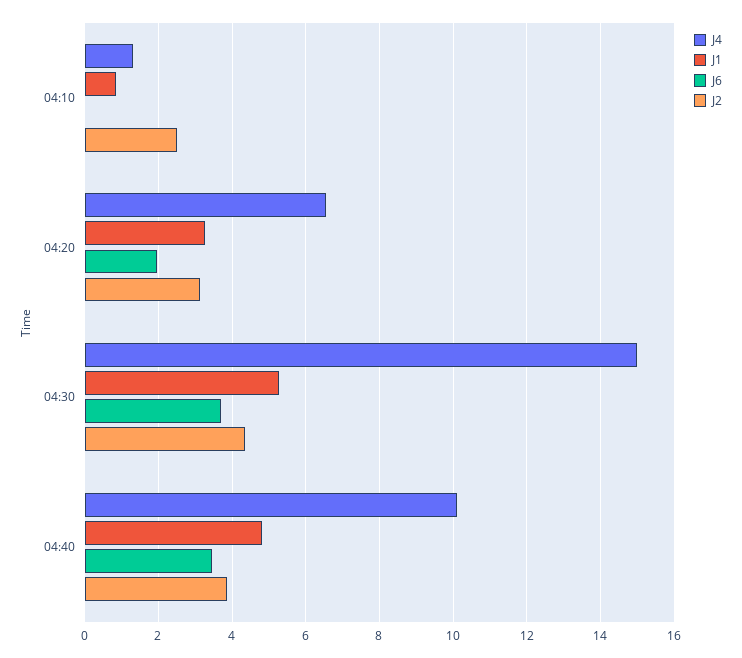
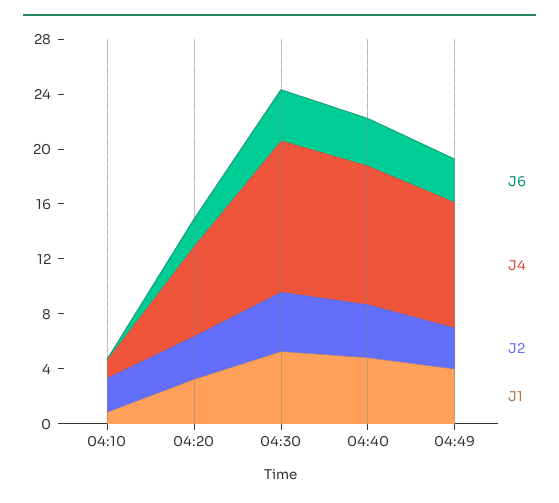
J4, 04:30: 15 -> 11
J6, 04:49: none -> 3
J4, 04:49: none -> 9
J2, 04:49: none -> 3
J1, 04:49: none -> 4

